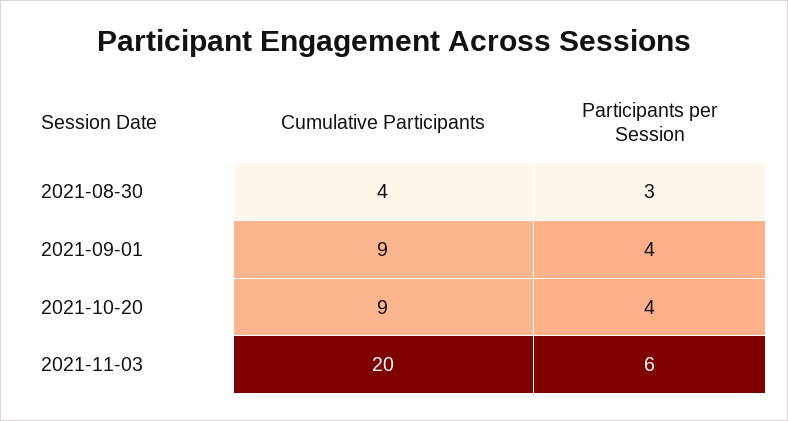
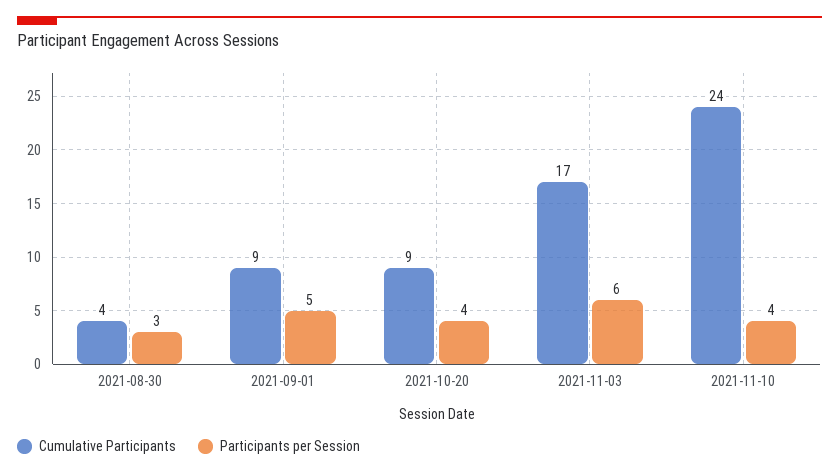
Participants per Session, 2021-09-01: 4 -> 5
Cumulative Participants, 2021-11-03: 20 -> 17
Cumulative Participants, 2021-11-10: none -> 24
Participants per Session, 2021-11-10: none -> 4

